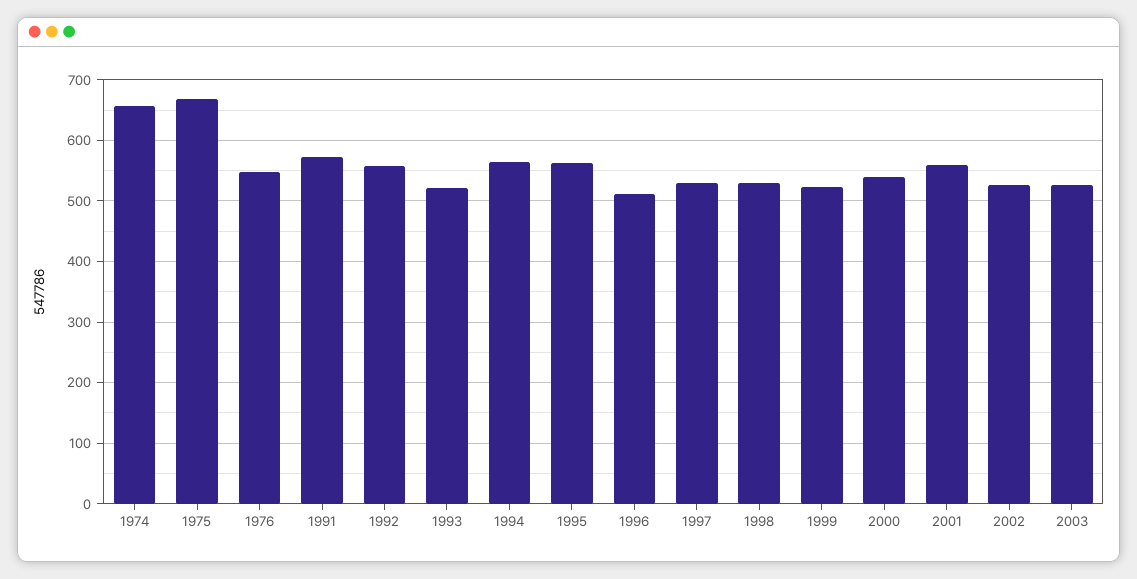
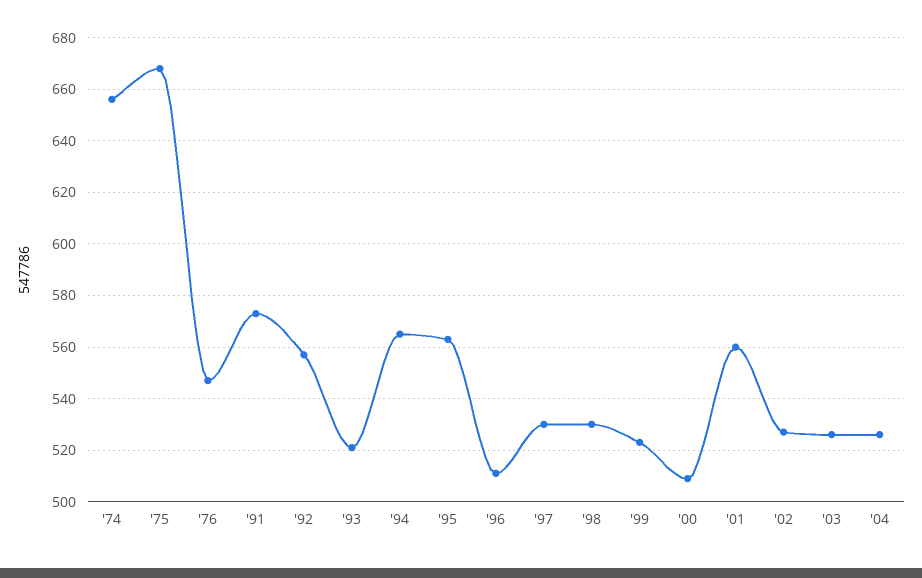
2000: 540 -> 510
'04: none -> 525

